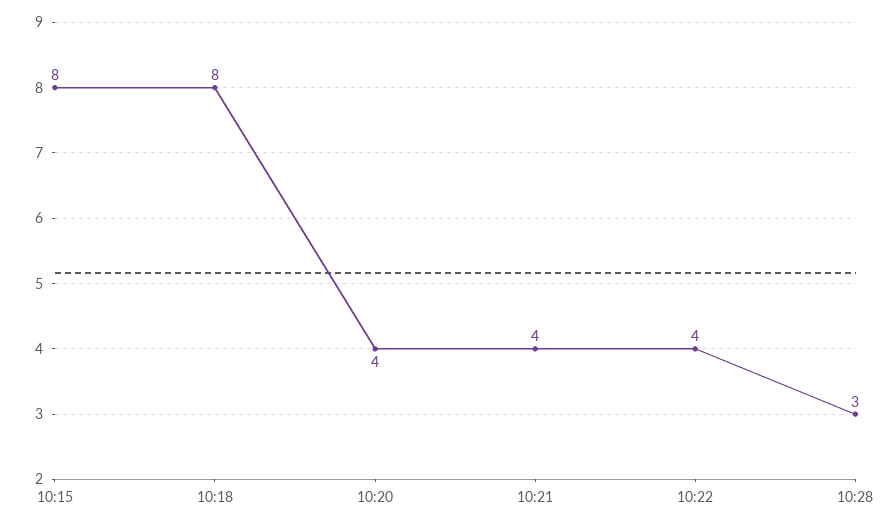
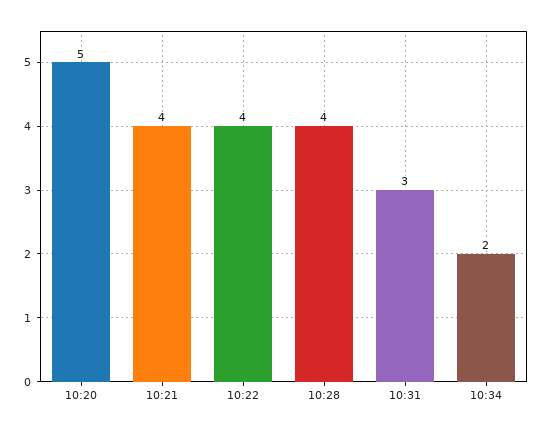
10:15: 8 -> none
10:18: 8 -> none
10:20: 4 -> 5
10:28: 3 -> 4
10:31: none -> 3
10:34: none -> 2

